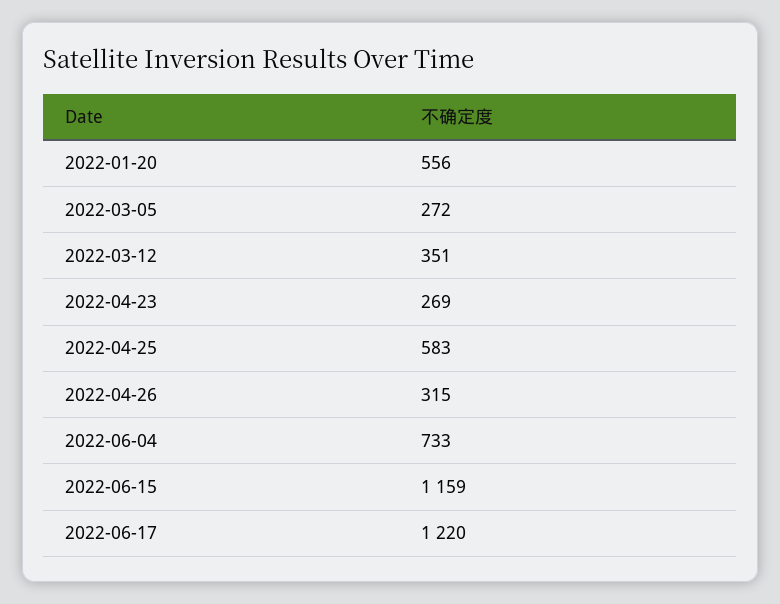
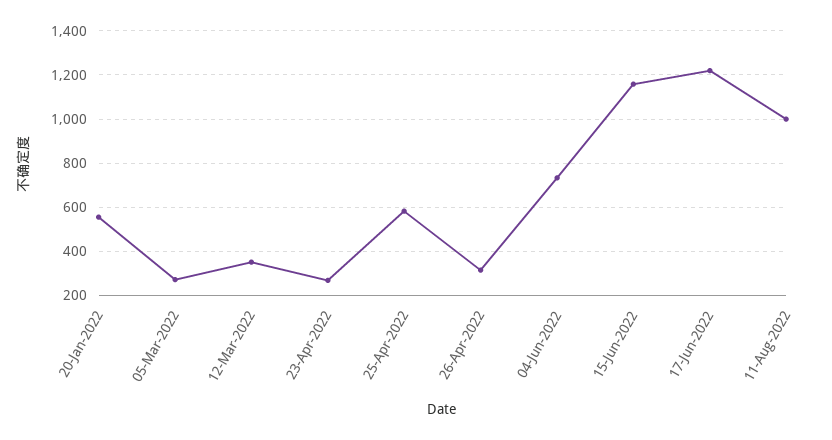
11-Aug-2022: none -> 1000

